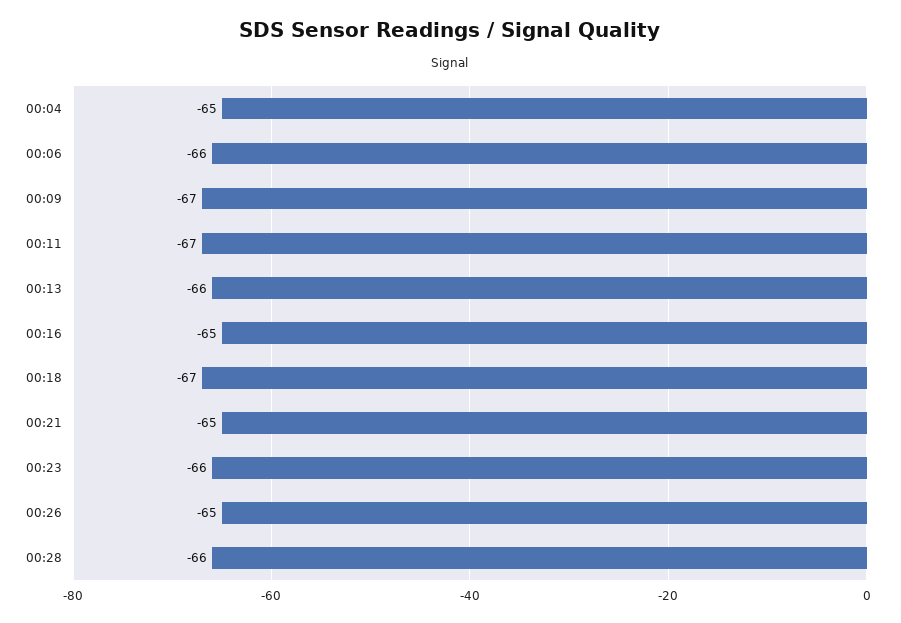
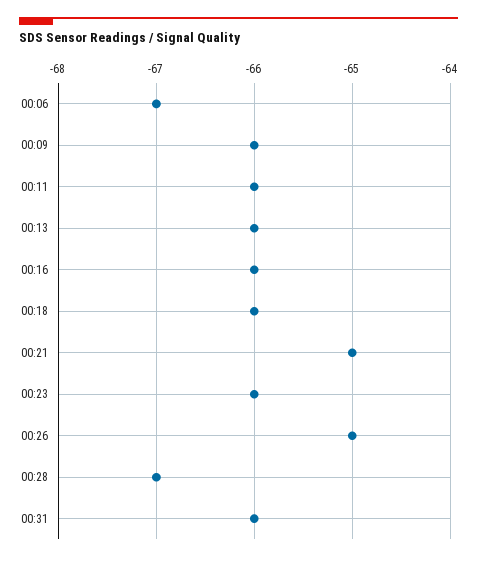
00:04: -65 -> none
00:06: -66 -> -67
00:09: -67 -> -66
00:11: -67 -> -66
00:16: -65 -> -66
00:18: -67 -> -66
00:28: -66 -> -67
00:31: none -> -66

